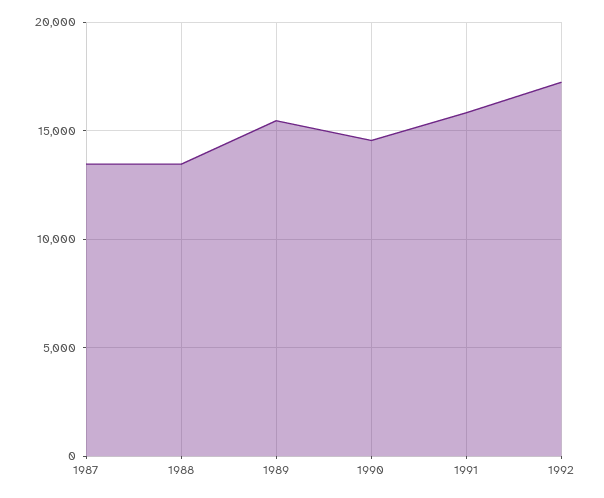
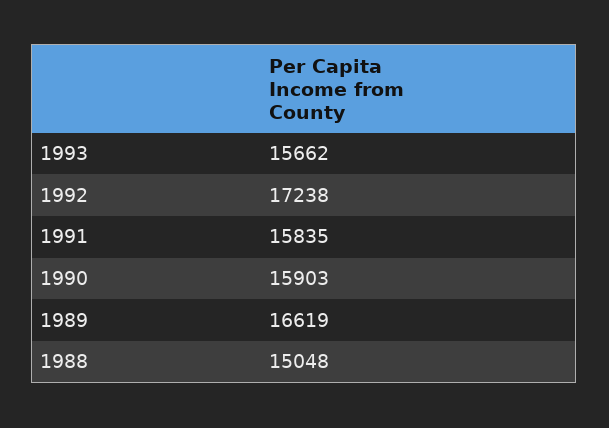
1987: 13500 -> none
1988: 13500 -> 15048
1989: 15500 -> 16619
1990: 14500 -> 15903
1993: none -> 15662

